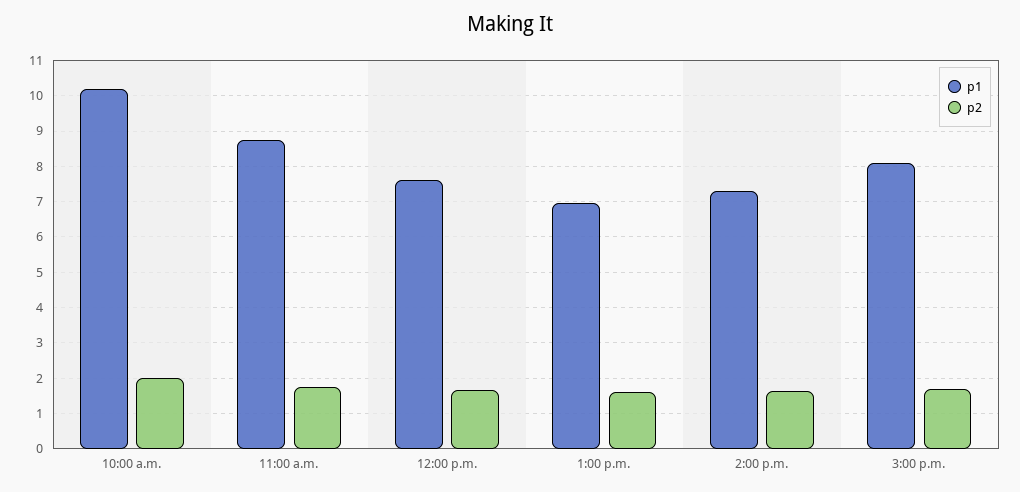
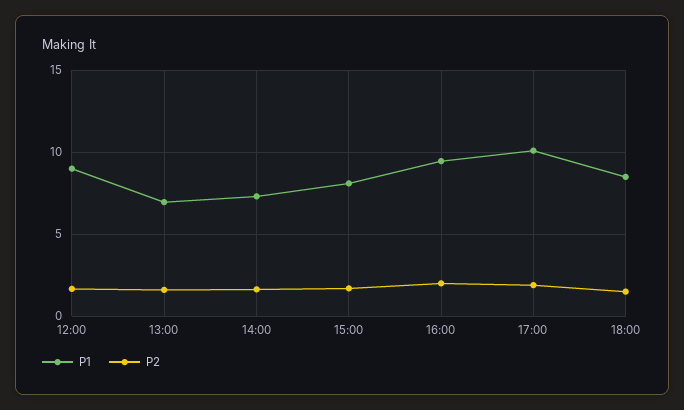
p1, 10:00 a.m.: 10.2 -> none
p2, 10:00 a.m.: 2 -> none
p1, 11:00 a.m.: 8.8 -> none
p2, 11:00 a.m.: 1.8 -> none
p1, 12:00 p.m.: 7.6 -> 9
p1, 16:00: none -> 9.5
p2, 16:00: none -> 2
p1, 17:00: none -> 10
p2, 17:00: none -> 2
p1, 18:00: none -> 8.5
p2, 18:00: none -> 1.5

